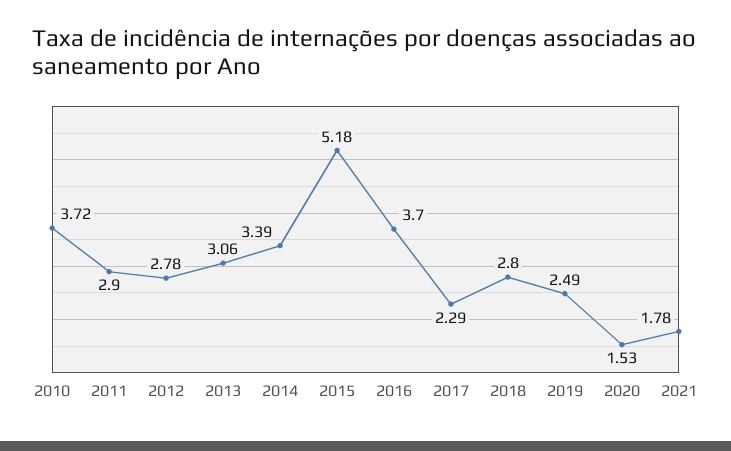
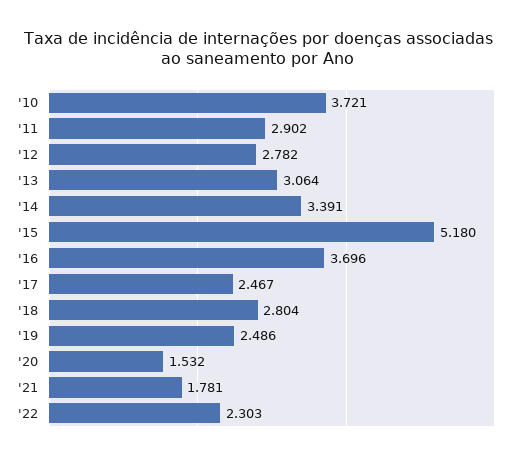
2017: 2.29 -> 2.467
'22: none -> 2.303

